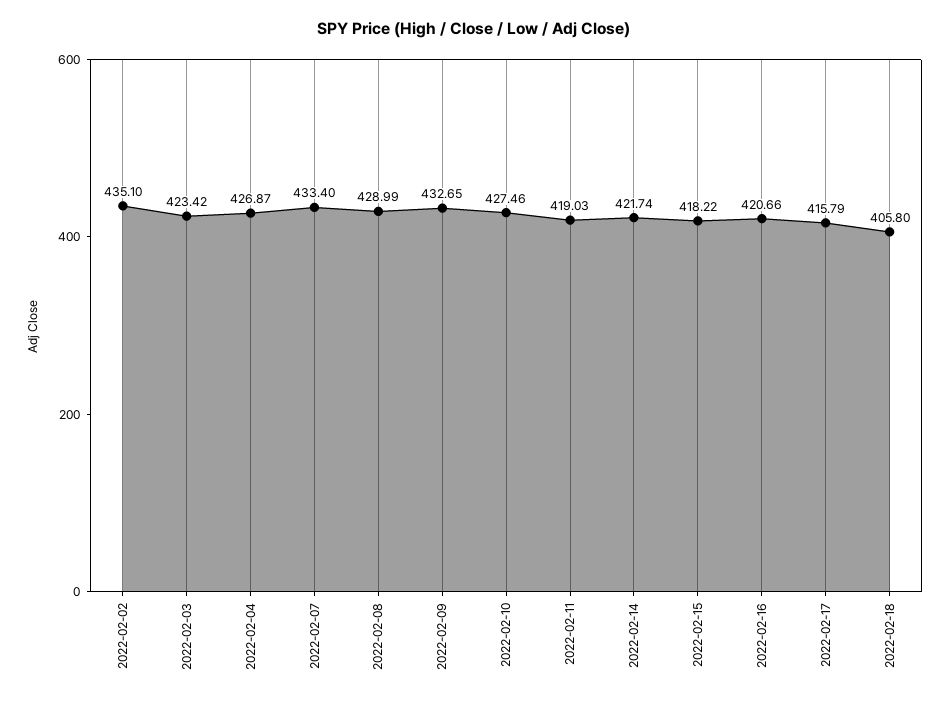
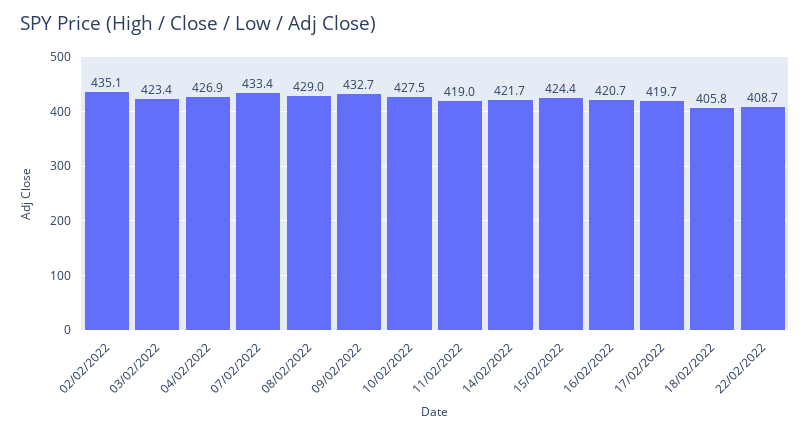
2022-02-15: 418.22 -> 424.4
2022-02-17: 415.79 -> 419.7
22/02/2022: none -> 408.7

